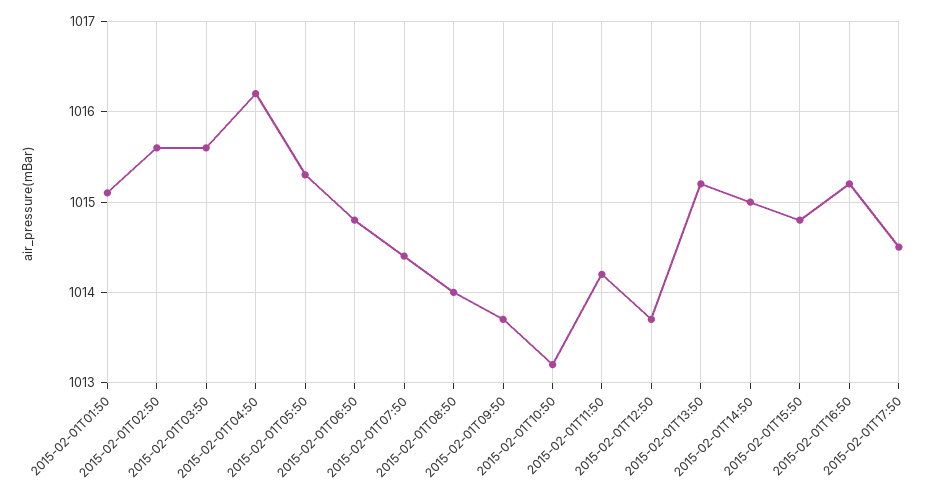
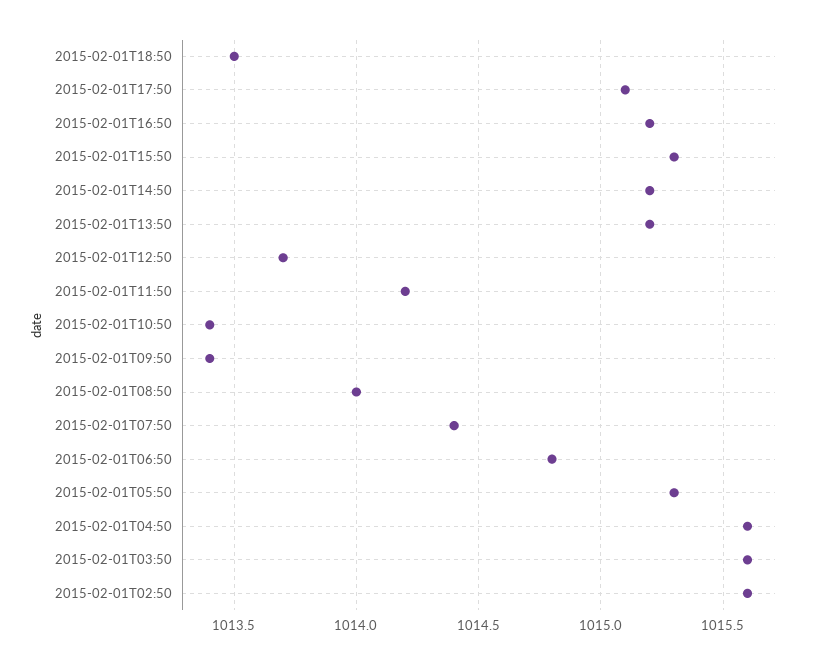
2015-02-01T01:50: 1015.1 -> none
2015-02-01T04:50: 1016.2 -> 1015.6
2015-02-01T09:50: 1013.7 -> 1013.4
2015-02-01T10:50: 1013.2 -> 1013.4
2015-02-01T14:50: 1015 -> 1015.2
2015-02-01T15:50: 1014.8 -> 1015.3
2015-02-01T17:50: 1014.5 -> 1015.1
2015-02-01T18:50: none -> 1013.5

